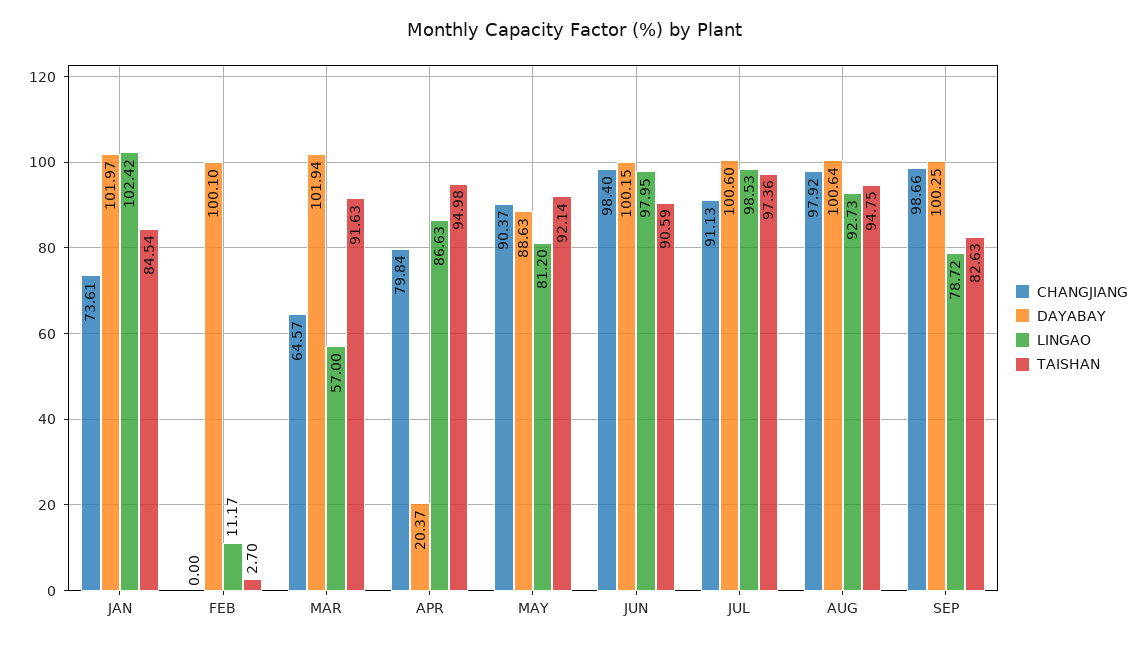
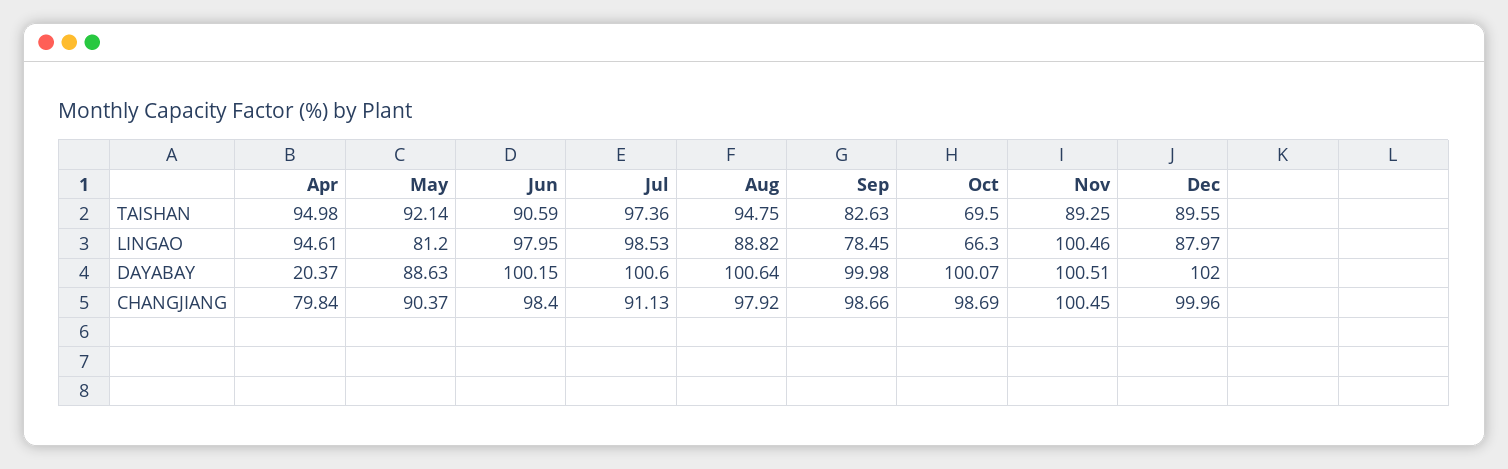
CHANGJIANG, JAN: 73.61 -> none
DAYABAY, JAN: 101.97 -> none
LINGAO, JAN: 102.42 -> none
TAISHAN, JAN: 84.54 -> none
CHANGJIANG, FEB: 0 -> none
DAYABAY, FEB: 100.1 -> none
LINGAO, FEB: 11.17 -> none
TAISHAN, FEB: 2.7 -> none
CHANGJIANG, MAR: 64.57 -> none
DAYABAY, MAR: 101.94 -> none
LINGAO, MAR: 57 -> none
TAISHAN, MAR: 91.63 -> none
LINGAO, APR: 86.63 -> 94.61
LINGAO, AUG: 92.73 -> 88.82
DAYABAY, SEP: 100.25 -> 99.98
LINGAO, SEP: 78.72 -> 78.45
TAISHAN, Oct: none -> 69.5
TAISHAN, Nov: none -> 89.25
TAISHAN, Dec: none -> 89.55
LINGAO, Oct: none -> 66.3
LINGAO, Nov: none -> 100.46
LINGAO, Dec: none -> 87.97
DAYABAY, Oct: none -> 100.07
DAYABAY, Nov: none -> 100.51
DAYABAY, Dec: none -> 102
CHANGJIANG, Oct: none -> 98.69
CHANGJIANG, Nov: none -> 100.45
CHANGJIANG, Dec: none -> 99.96

